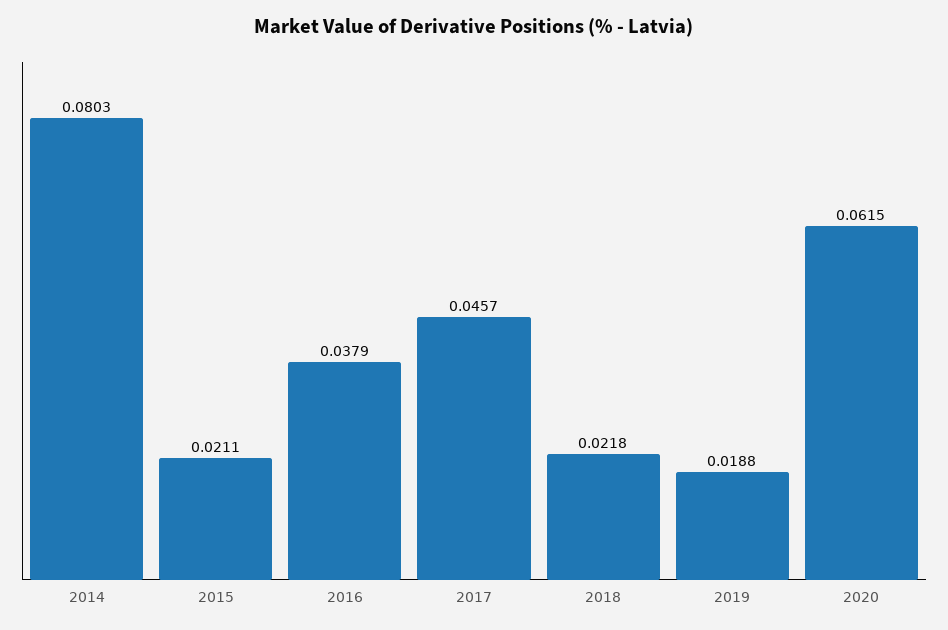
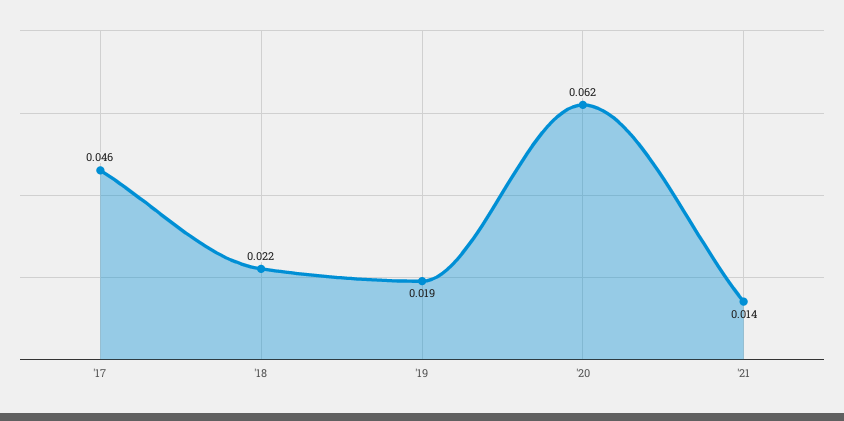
2014: 0.0803 -> none
2015: 0.0211 -> none
2016: 0.0379 -> none
'21: none -> 0.014

